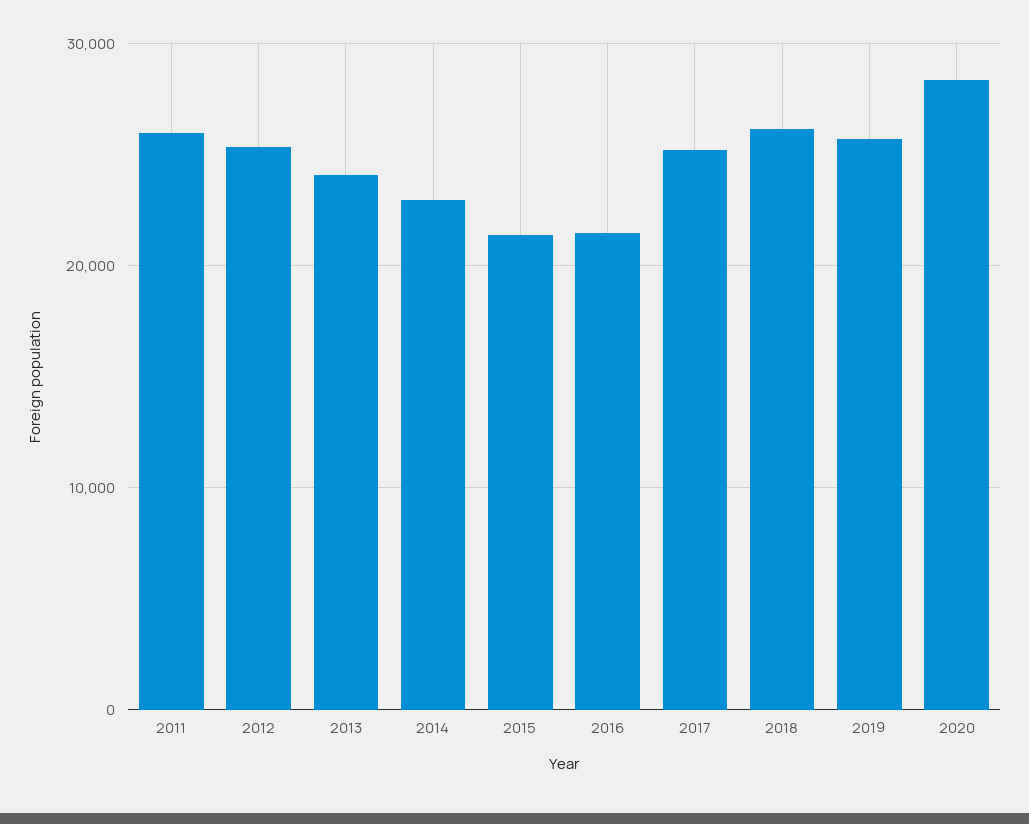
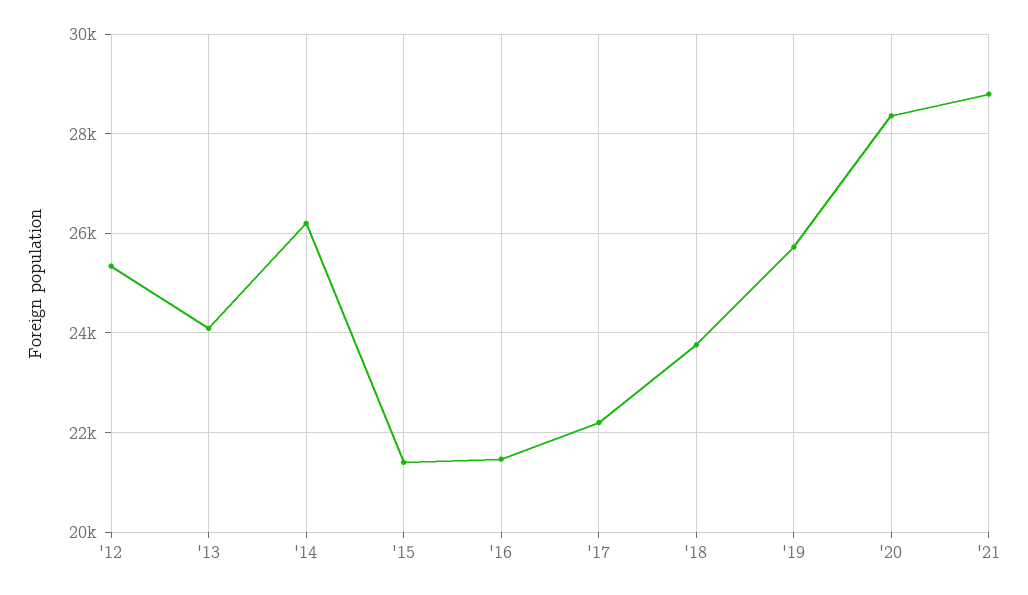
2011: 26000 -> none
2014: 23000 -> 26200
2017: 25000 -> 22200
2018: 26000 -> 23800
'21: none -> 28800

